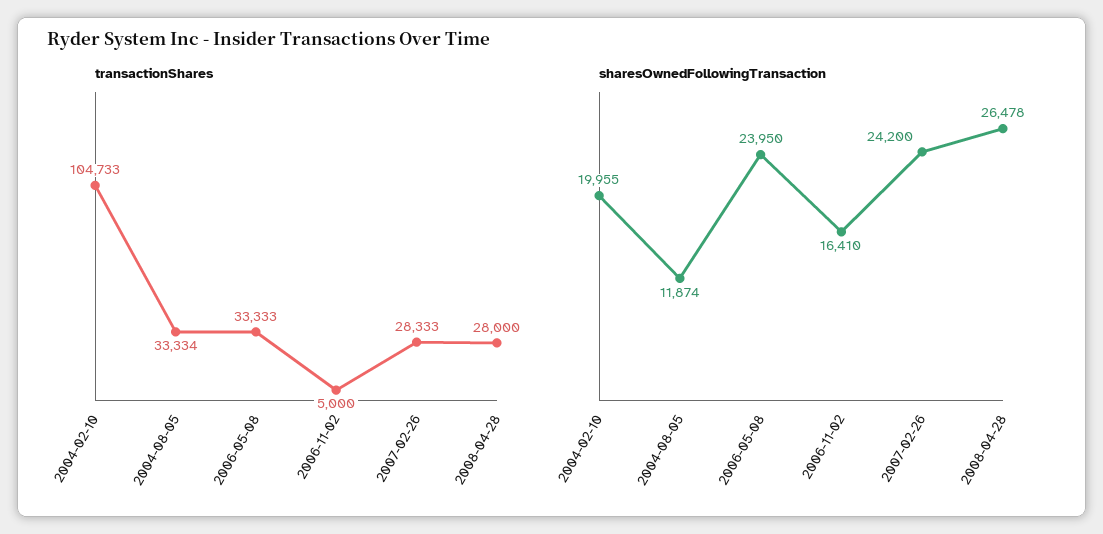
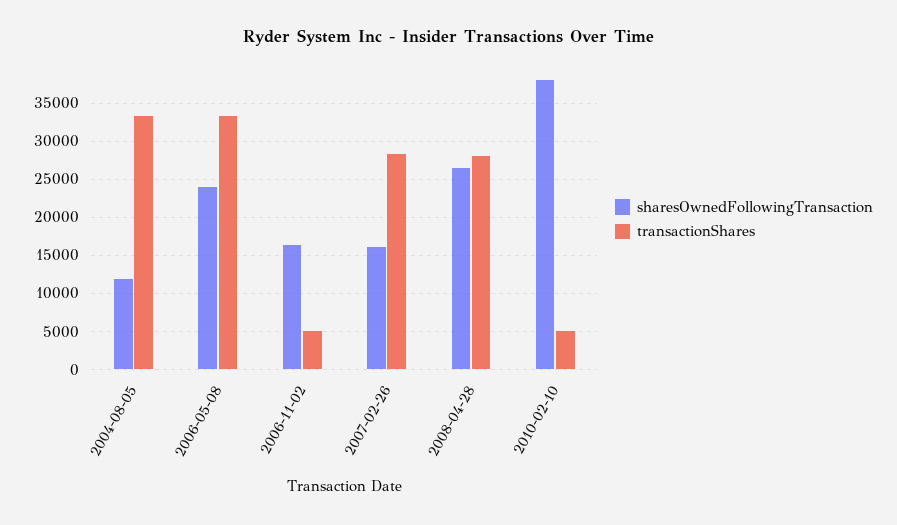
transactionShares, 2004-02-10: 104733 -> none
sharesOwnedFollowingTransaction, 2004-02-10: 19955 -> none
sharesOwnedFollowingTransaction, 2007-02-26: 24200 -> 16000
sharesOwnedFollowingTransaction, 2010-02-10: none -> 38000
transactionShares, 2010-02-10: none -> 5000

